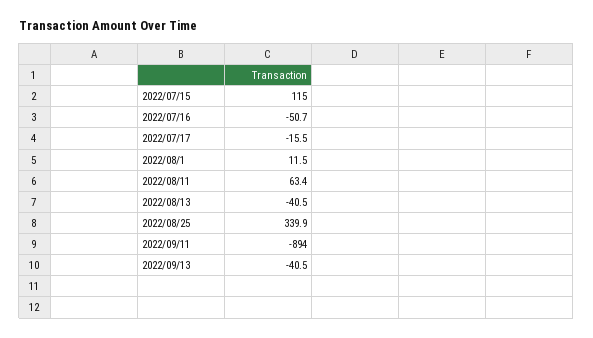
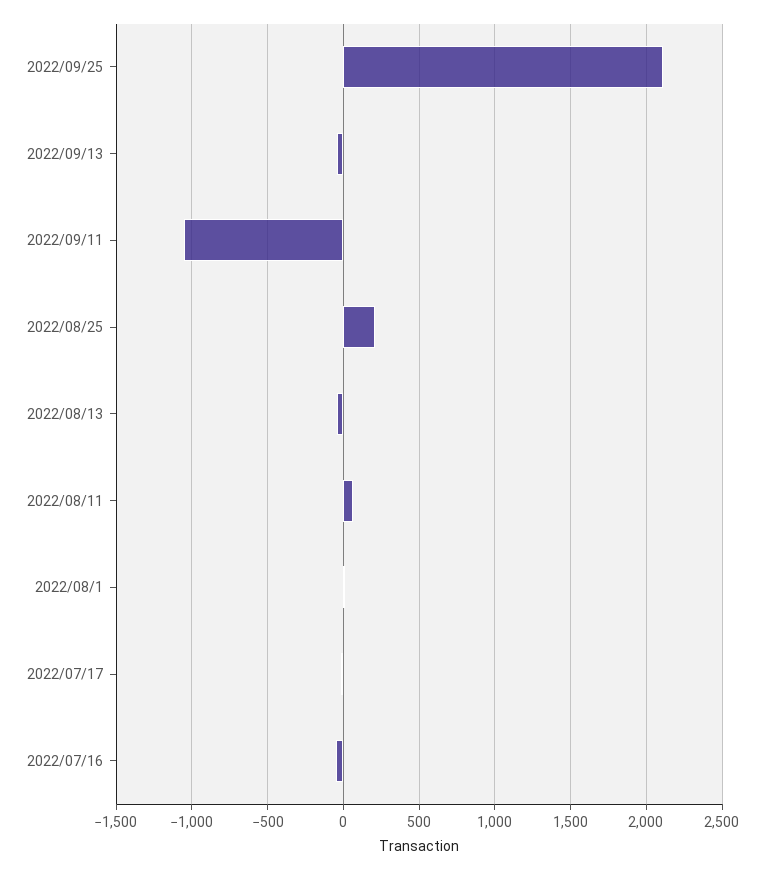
2022/07/15: 115 -> none
2022/08/25: 339.9 -> 200
2022/09/11: -894 -> -1050
2022/09/25: none -> 2100

